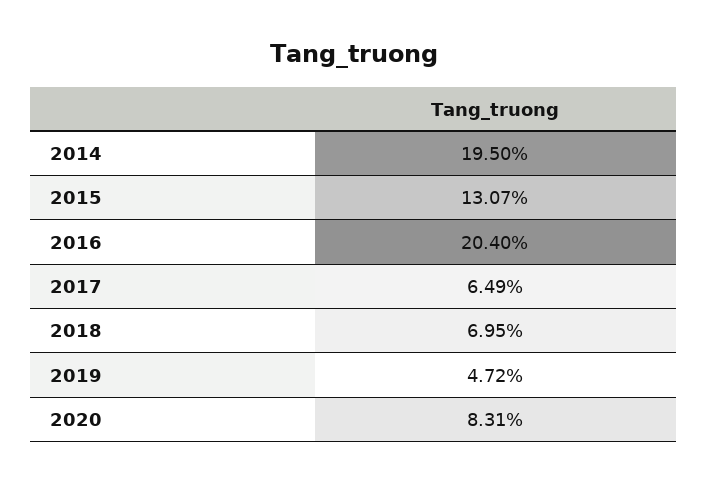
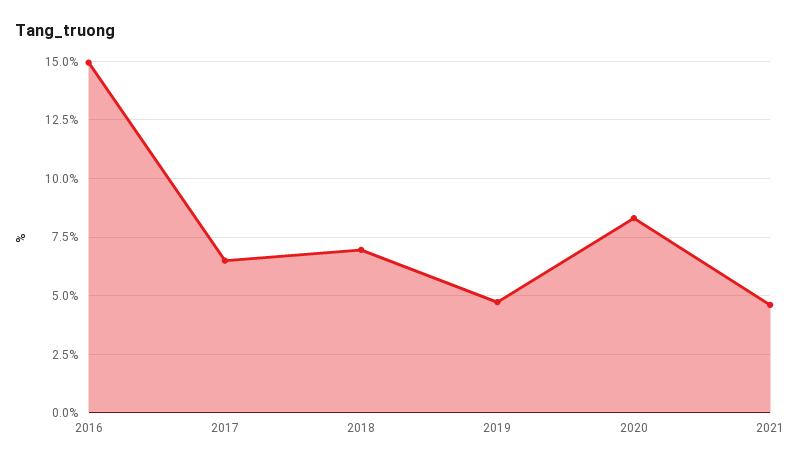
2014: 19.5 -> none
2015: 13.07 -> none
2016: 20.4 -> 15
2021: none -> 4.5

